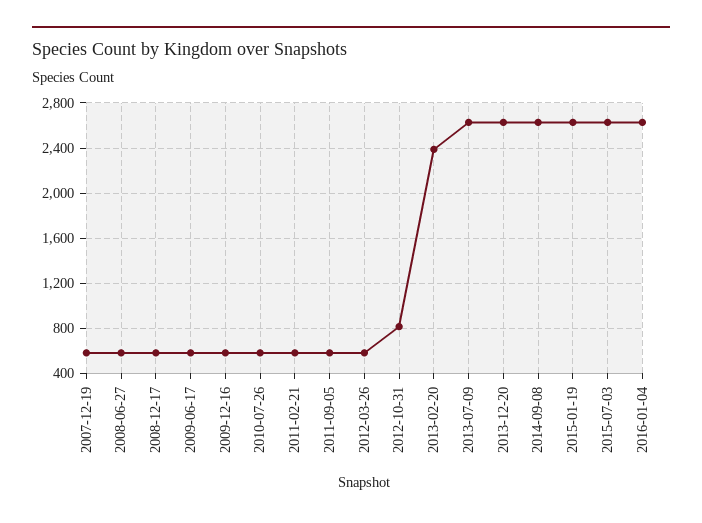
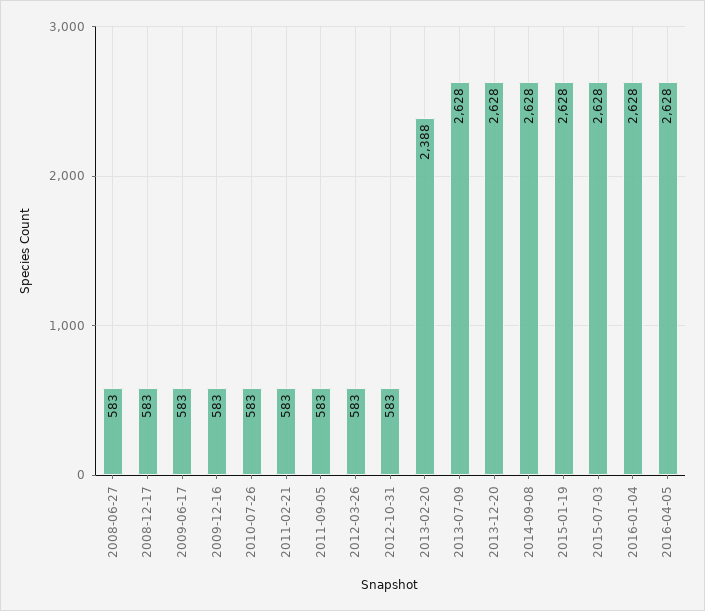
2007-12-19: 600 -> none
2012-10-31: 800 -> 583
2016-04-05: none -> 2628

